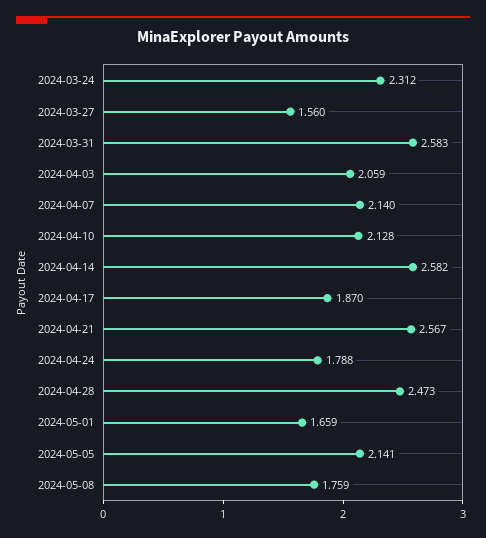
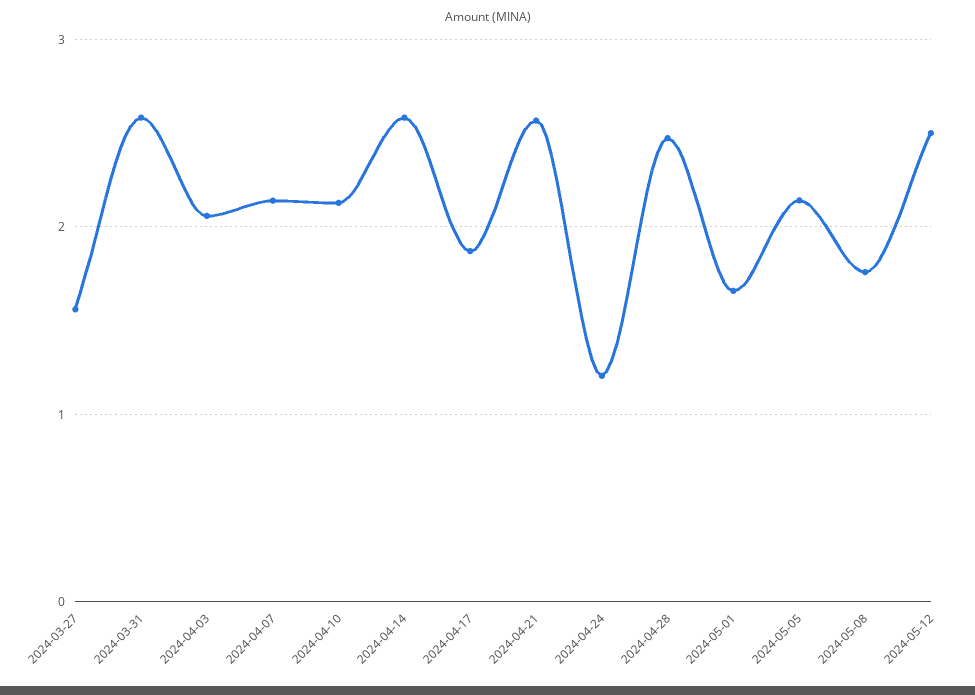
2024-03-24: 2.312 -> none
2024-04-24: 1.788 -> 1.2
2024-05-12: none -> 2.5

